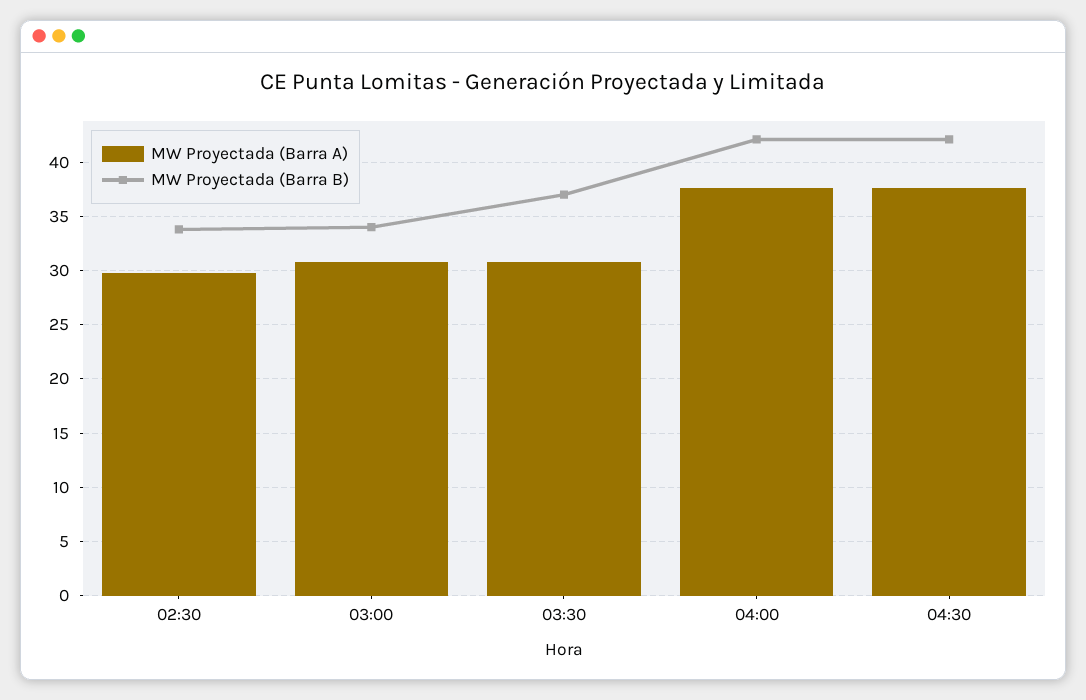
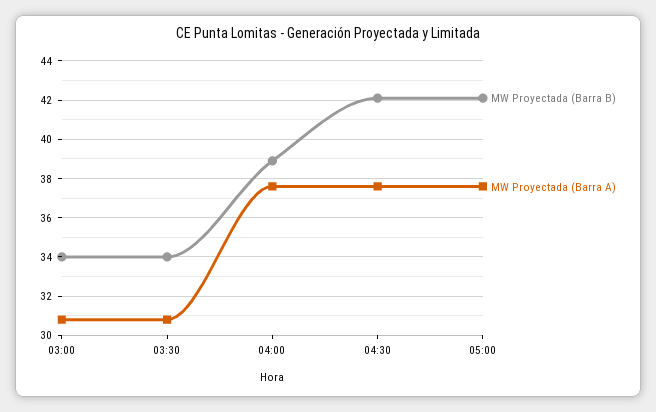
MW Proyectada (Barra A), 02:30: 30 -> none
MW Proyectada (Barra B), 02:30: 34 -> none
MW Proyectada (Barra B), 03:30: 37 -> 34
MW Proyectada (Barra B), 04:00: 42 -> 39
MW Proyectada (Barra B), 05:00: none -> 42
MW Proyectada (Barra A), 05:00: none -> 37.5

